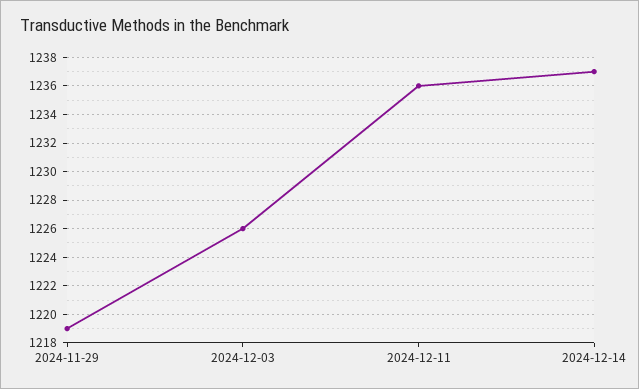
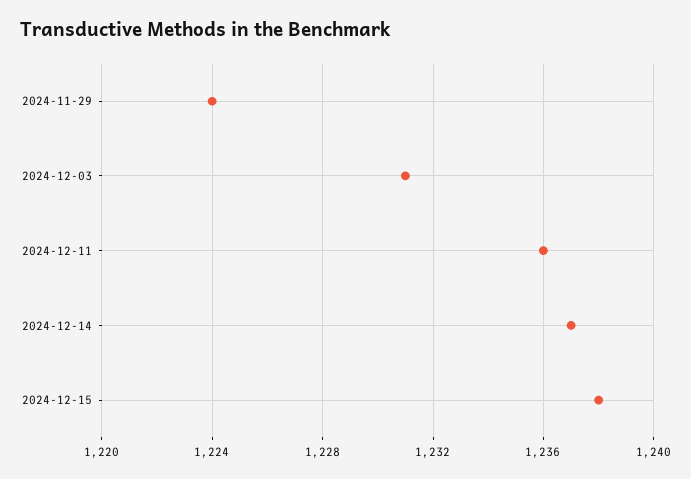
2024-11-29: 1219 -> 1224
2024-12-03: 1226 -> 1231
2024-12-15: none -> 1238

